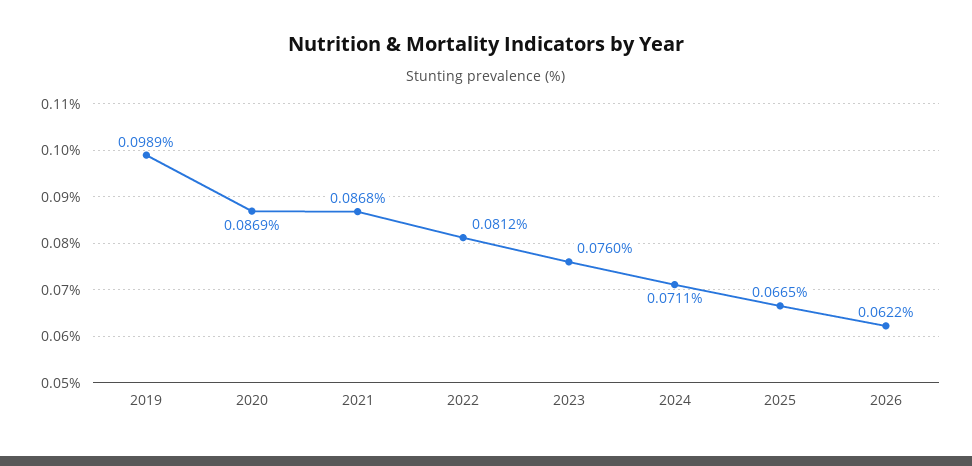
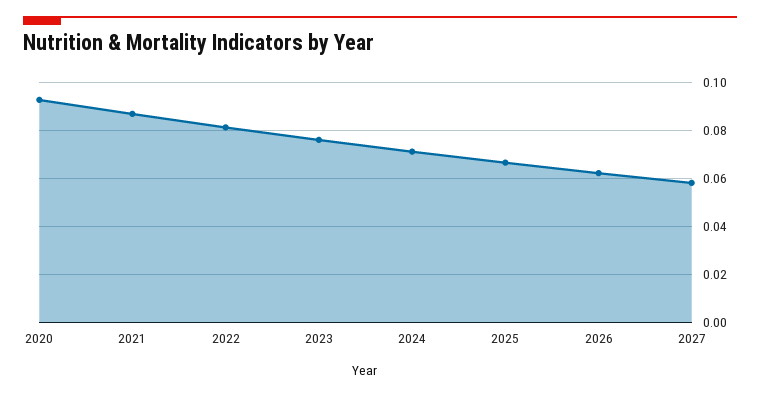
2019: 0.0989 -> none
2020: 0.0869 -> 0.0925
2027: none -> 0.0575

